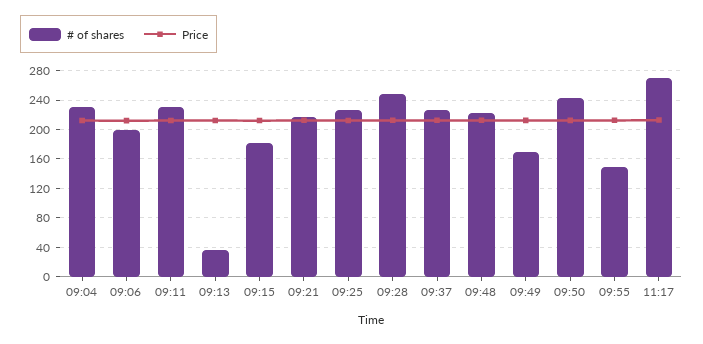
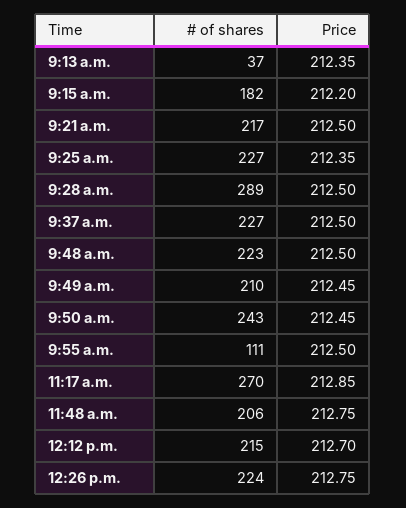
# of shares, 09:04: 230 -> none
Price, 09:04: 210 -> none
# of shares, 09:06: 200 -> none
Price, 09:06: 210 -> none
# of shares, 09:11: 230 -> none
Price, 09:11: 210 -> none
# of shares, 09:28: 250 -> 289
# of shares, 09:49: 170 -> 210
# of shares, 09:55: 150 -> 111
# of shares, 11:48 a.m.: none -> 206
Price, 11:48 a.m.: none -> 212.75
# of shares, 12:12 p.m.: none -> 215
Price, 12:12 p.m.: none -> 212.7
# of shares, 12:26 p.m.: none -> 224
Price, 12:26 p.m.: none -> 212.75

